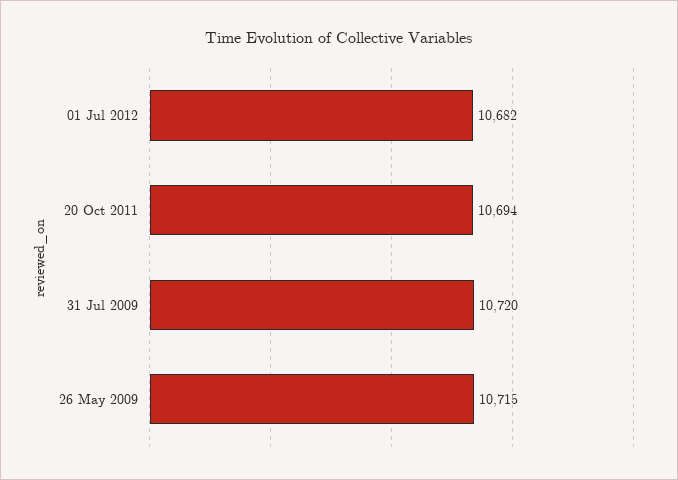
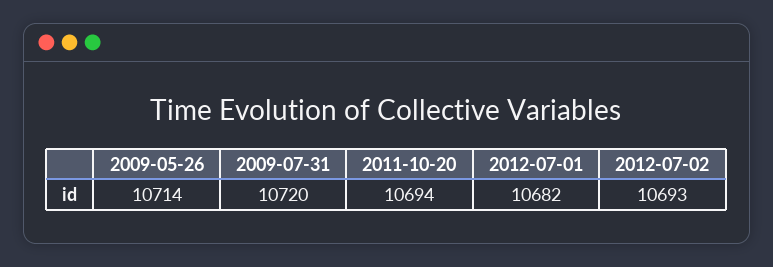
26 May 2009: 10715 -> 10714
2012-07-02: none -> 10693

